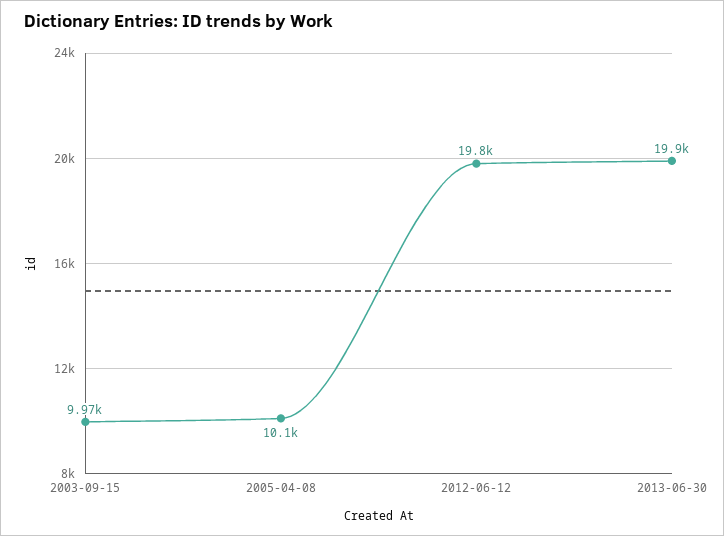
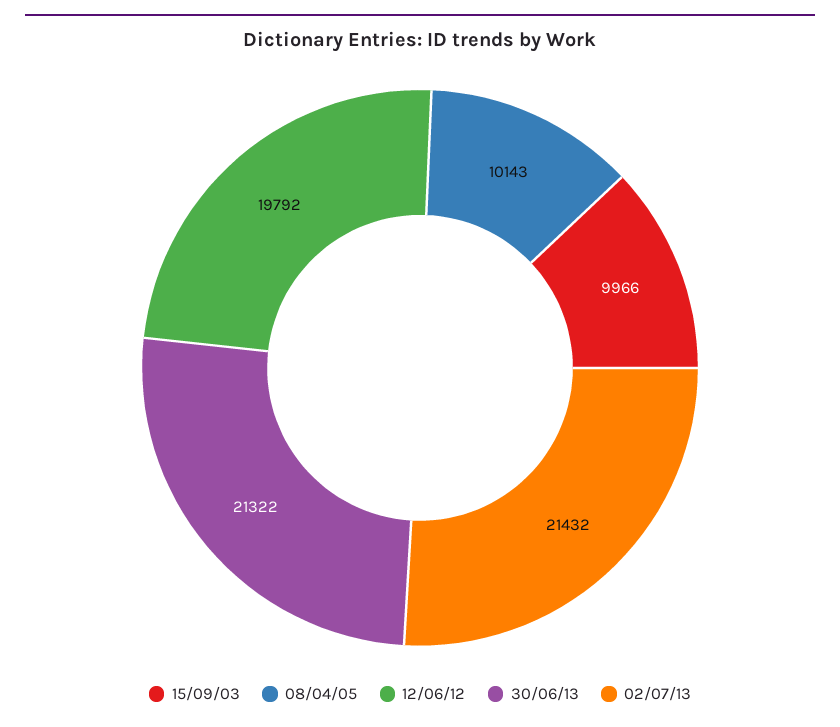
2013-06-30: 19900 -> 21322
02/07/13: none -> 21432

